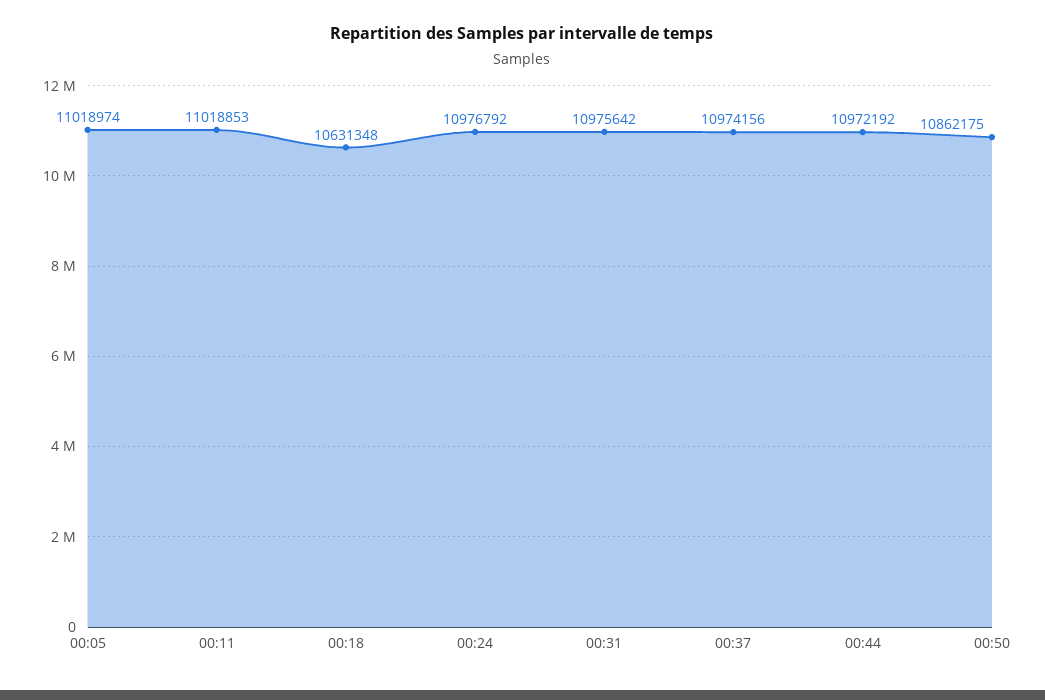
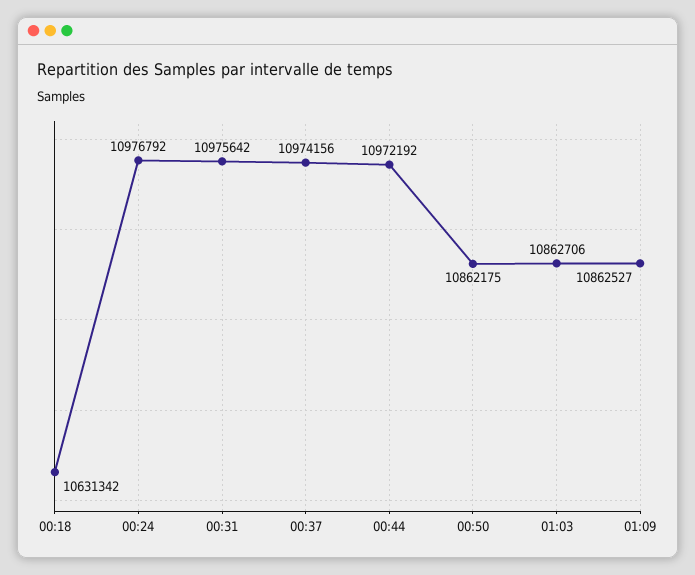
00:05: 11018974 -> none
00:11: 11018853 -> none
00:18: 10631348 -> 10631342
01:03: none -> 10862706
01:09: none -> 10862527

